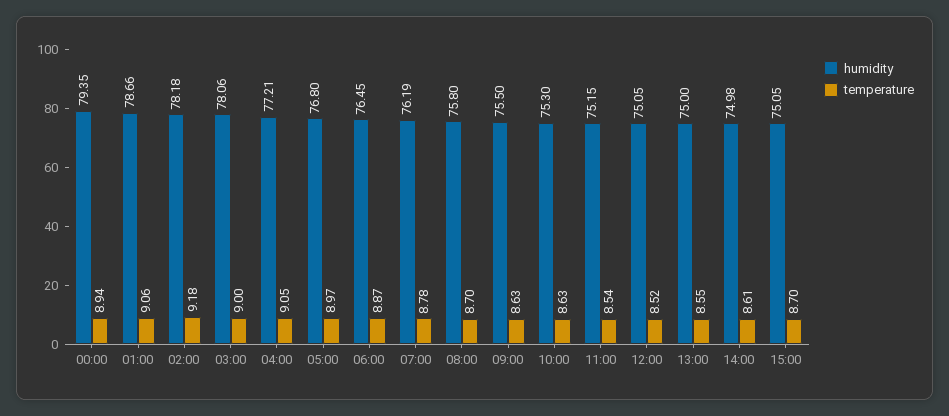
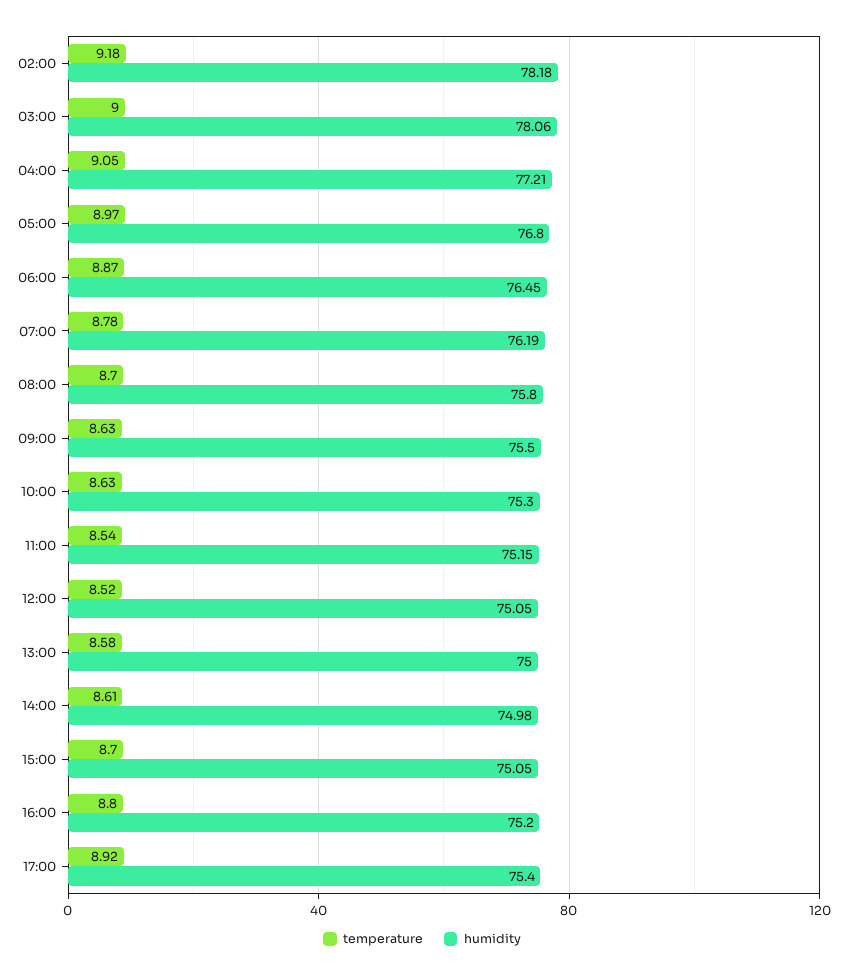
humidity, 00:00: 79.35 -> none
temperature, 00:00: 8.94 -> none
humidity, 01:00: 78.66 -> none
temperature, 01:00: 9.06 -> none
temperature, 13:00: 8.55 -> 8.58
temperature, 16:00: none -> 8.8
humidity, 16:00: none -> 75.2
temperature, 17:00: none -> 8.92
humidity, 17:00: none -> 75.4

